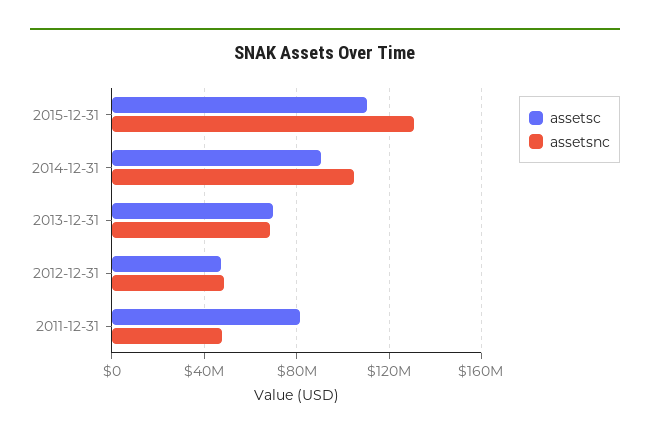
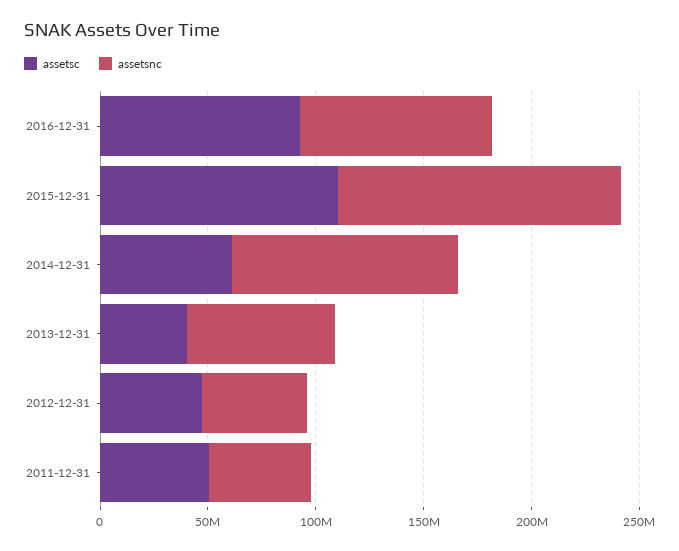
assetsc, 2014-12-31: 90000000 -> 60000000
assetsc, 2013-12-31: 70000000 -> 40000000
assetsc, 2011-12-31: 80000000 -> 50000000
assetsc, 2016-12-31: none -> 90000000
assetsnc, 2016-12-31: none -> 90000000

